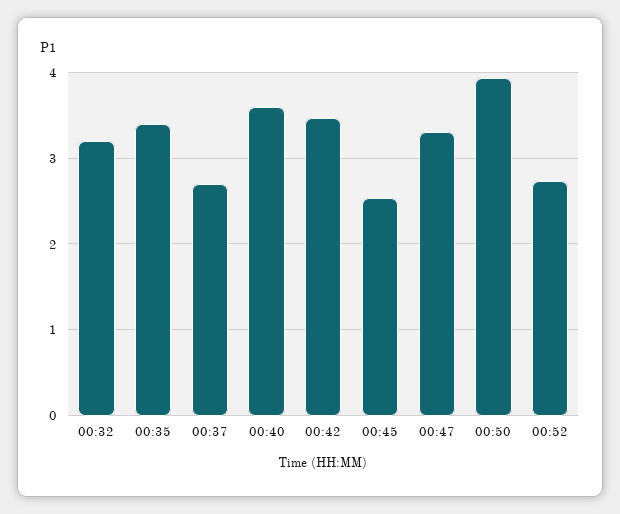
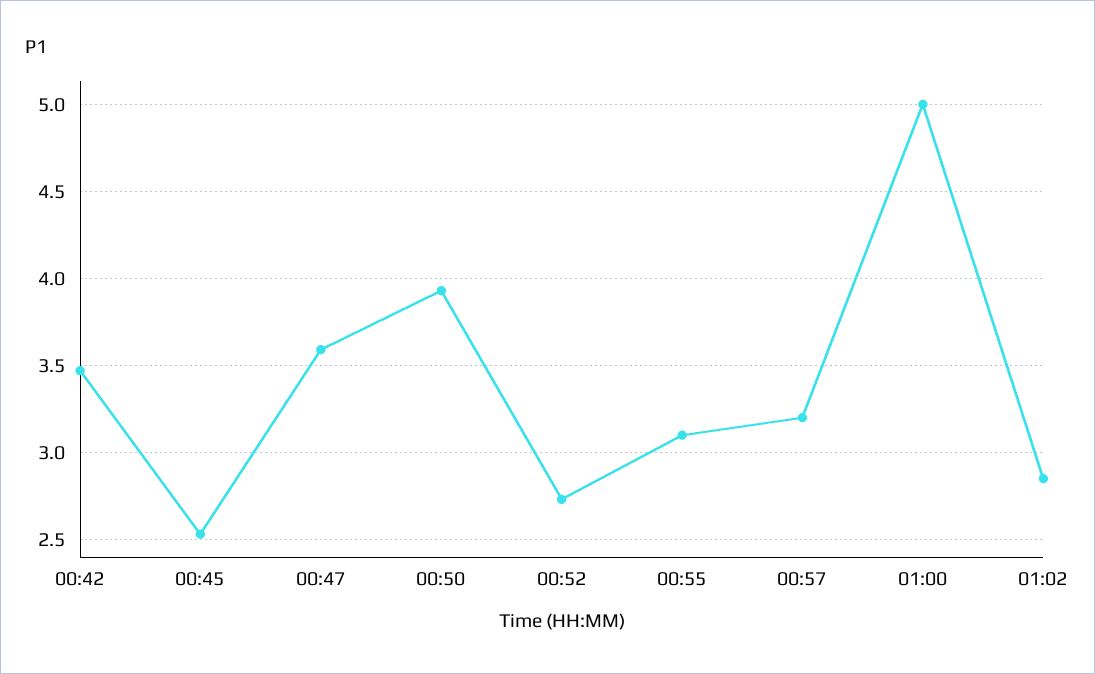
00:32: 3.2 -> none
00:35: 3.4 -> none
00:37: 2.7 -> none
00:40: 3.6 -> none
00:47: 3.3 -> 3.6
00:55: none -> 3.1
00:57: none -> 3.2
01:00: none -> 5
01:02: none -> 2.85

